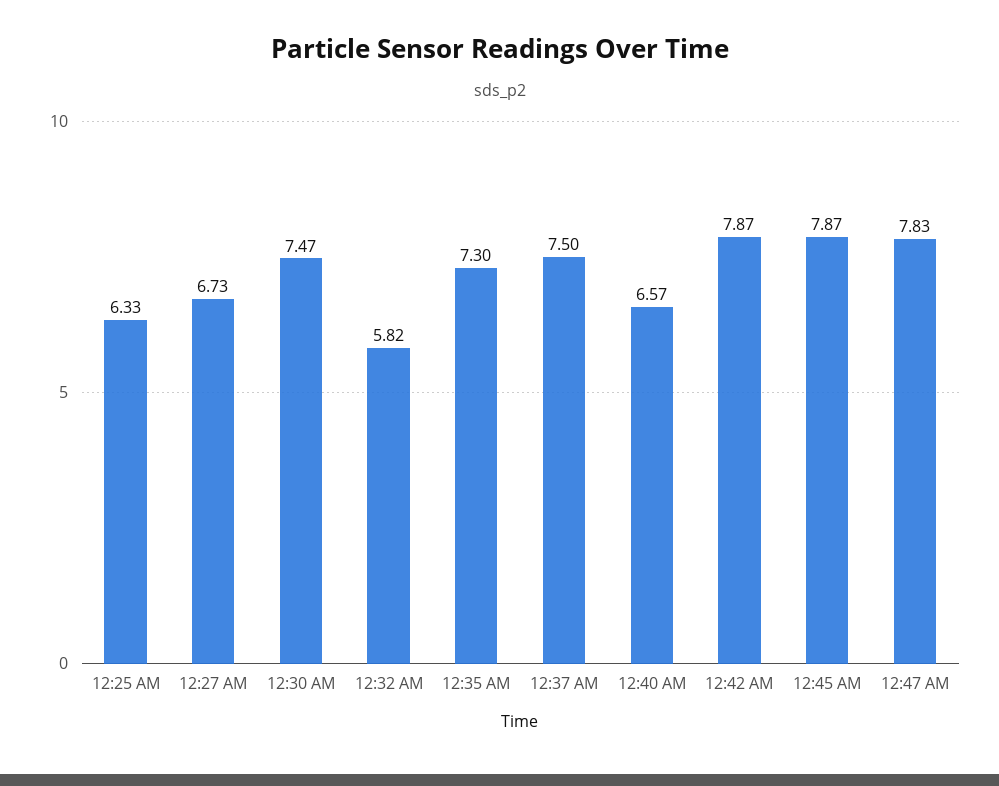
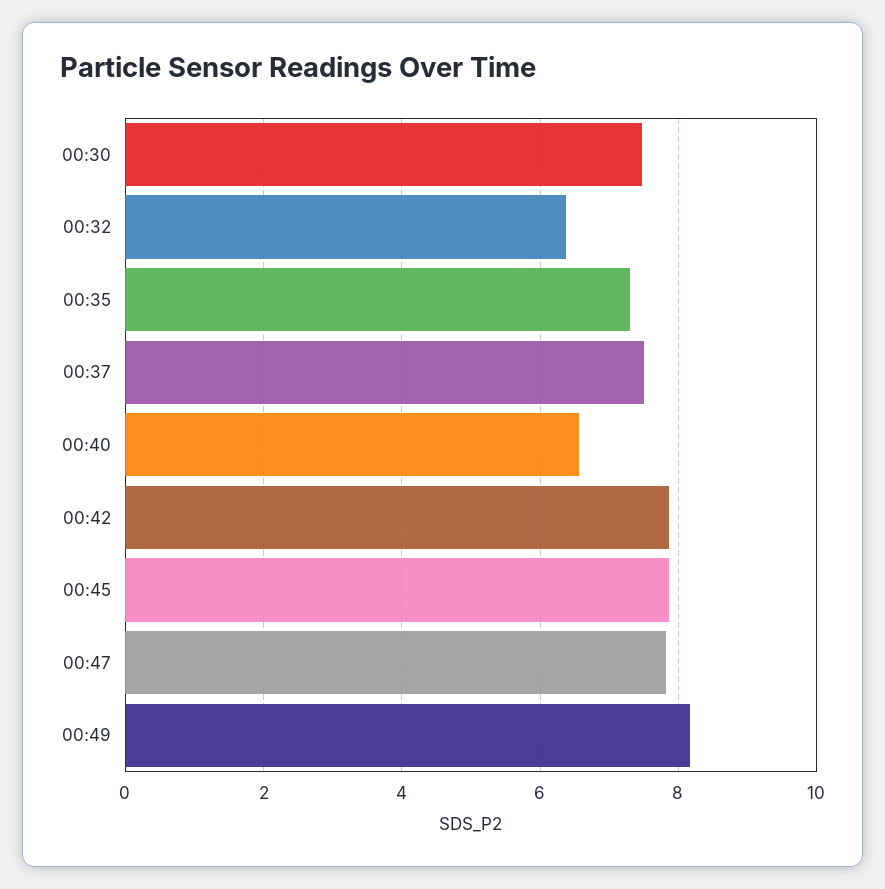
12:25 AM: 6.33 -> none
12:27 AM: 6.73 -> none
12:32 AM: 5.82 -> 6.4
00:49: none -> 8.2

